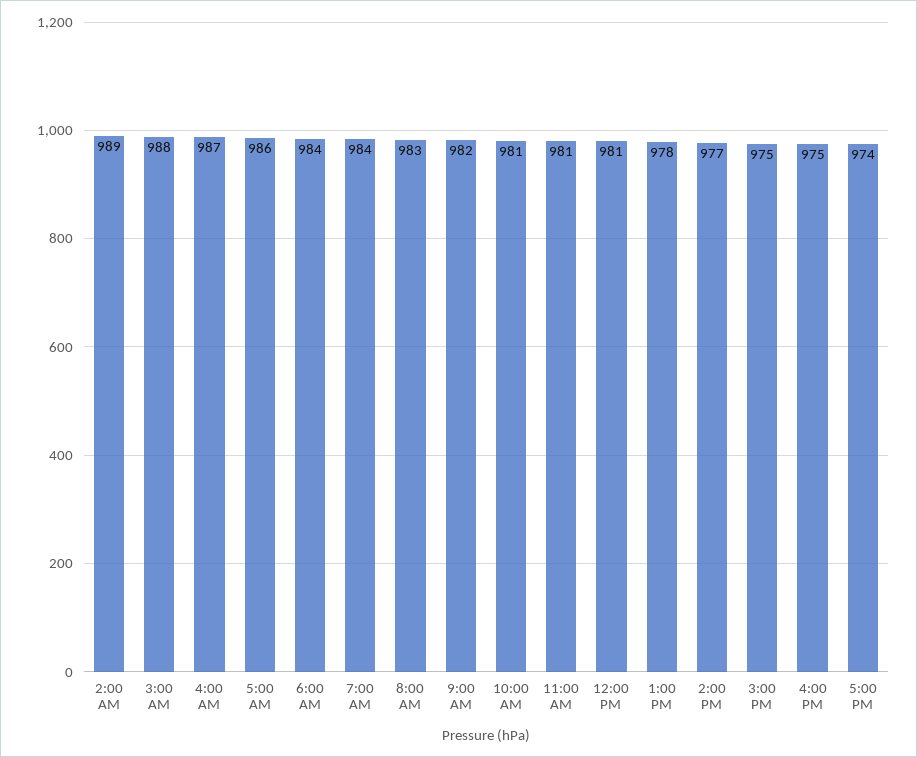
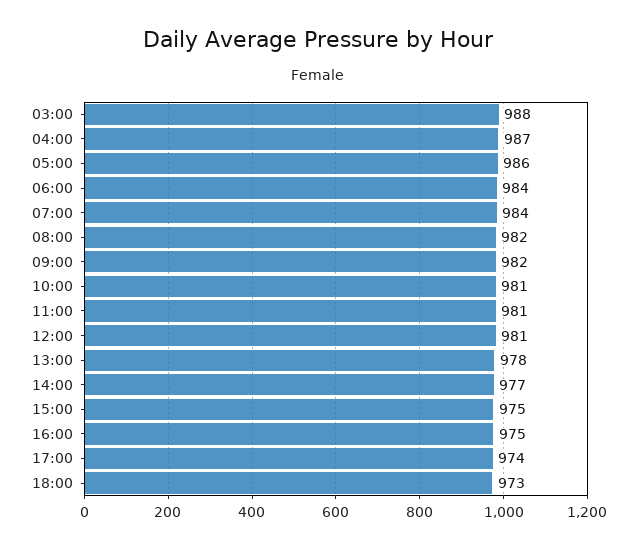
2:00 AM: 989 -> none
8:00 AM: 983 -> 982
18:00: none -> 973

